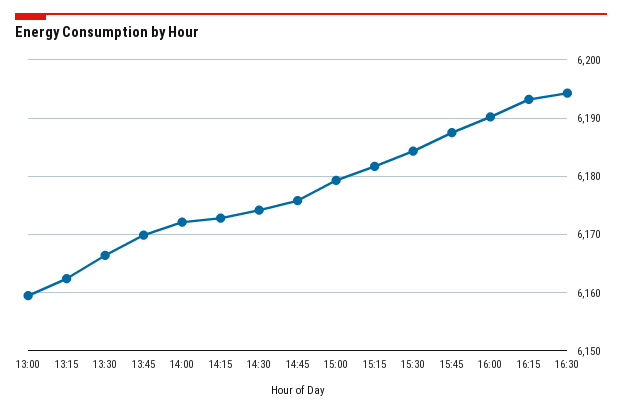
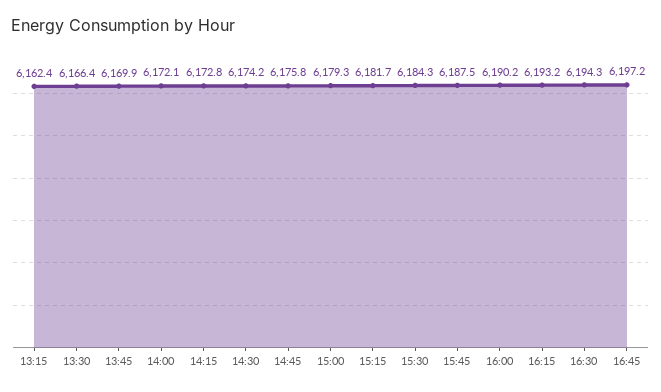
13:00: 6160 -> none
16:45: none -> 6197.2

